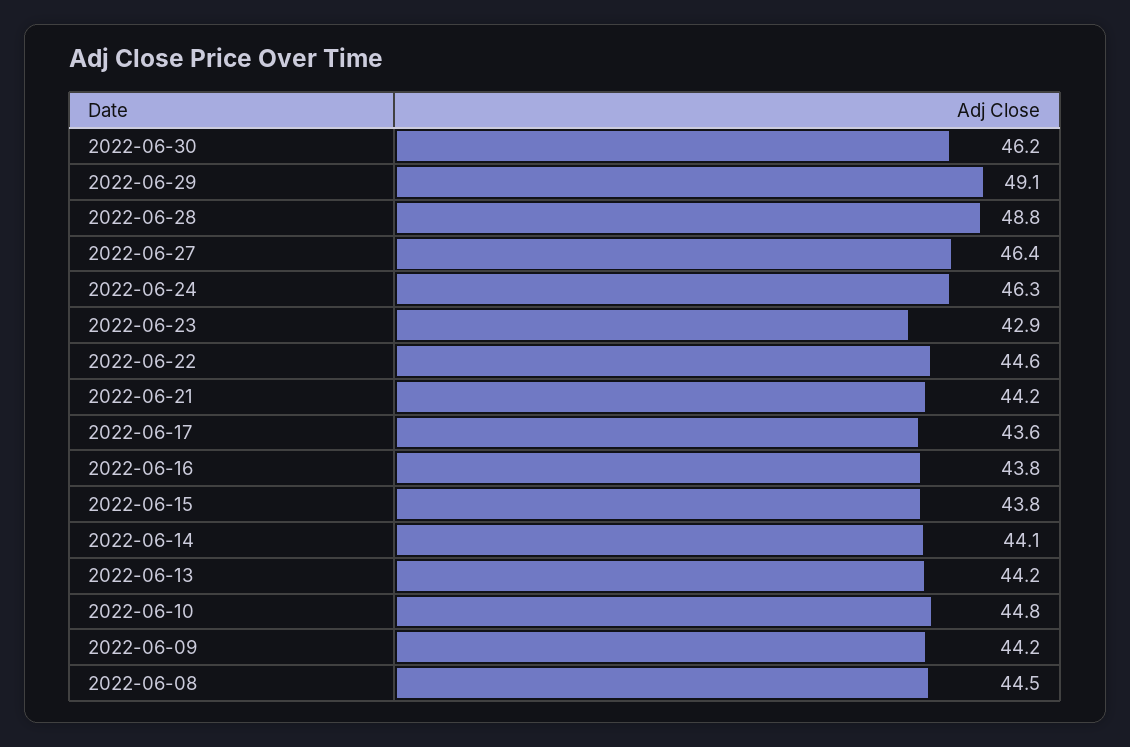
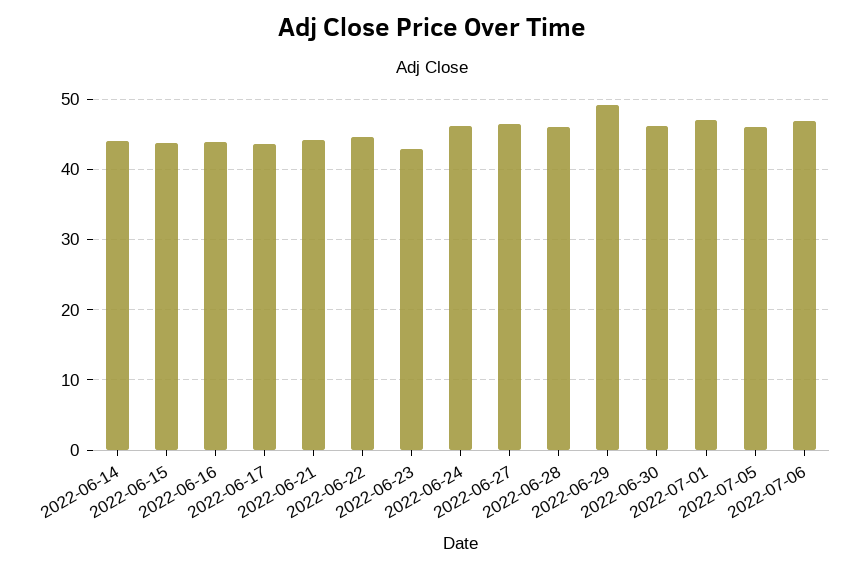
2022-06-28: 48.8 -> 46
2022-06-13: 44.2 -> none
2022-06-10: 44.8 -> none
2022-06-09: 44.2 -> none
2022-06-08: 44.5 -> none
2022-07-01: none -> 47
2022-07-05: none -> 46
2022-07-06: none -> 47

